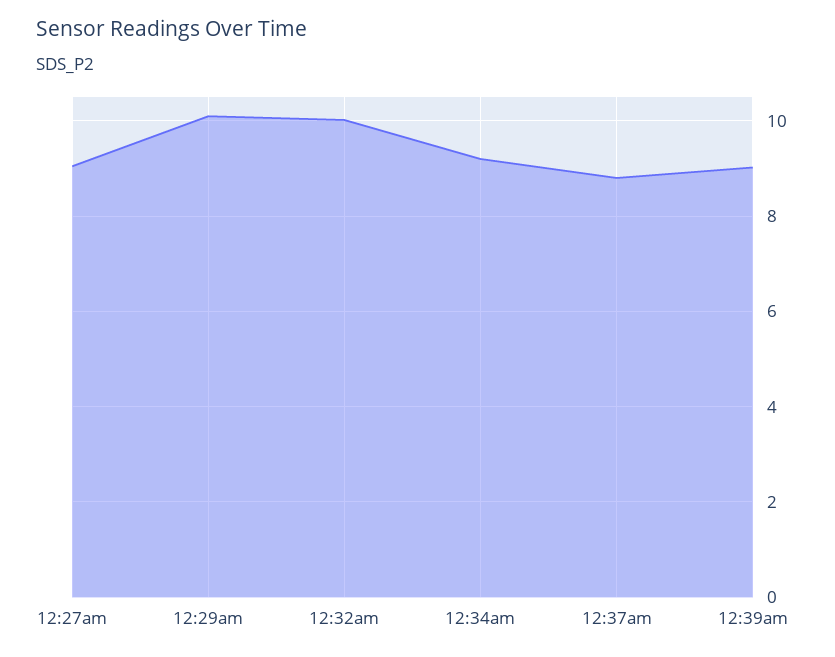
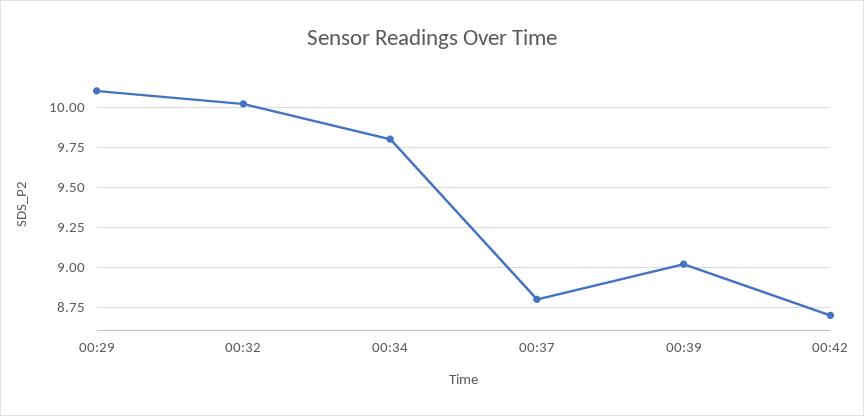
12:27am: 9 -> none
12:34am: 9.2 -> 9.8
00:42: none -> 8.7

